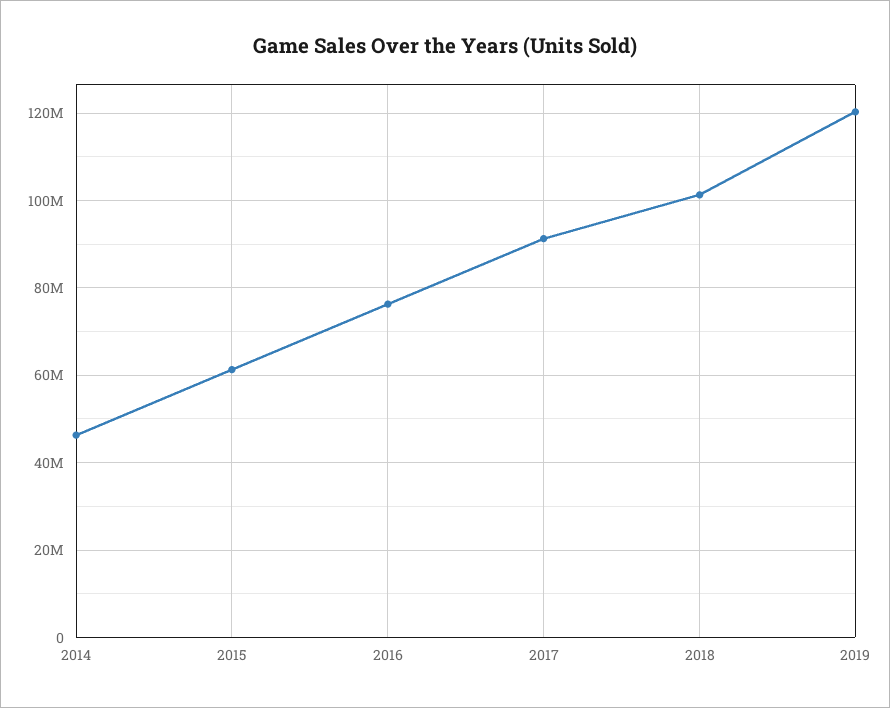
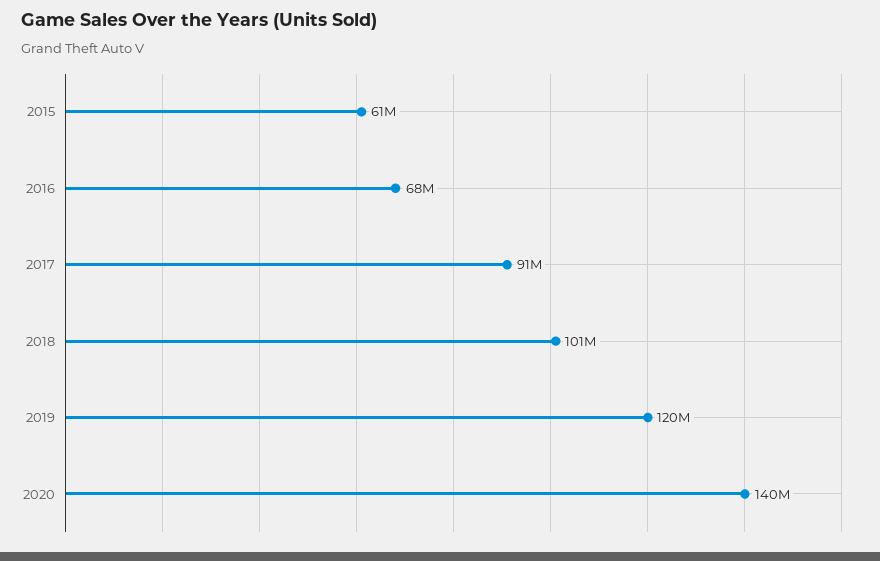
2014: 46000000 -> none
2016: 76000000 -> 68000000
2020: none -> 140000000

